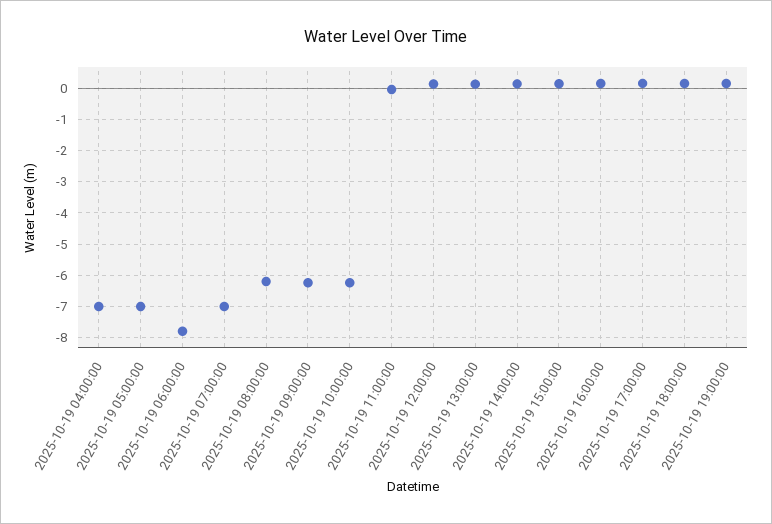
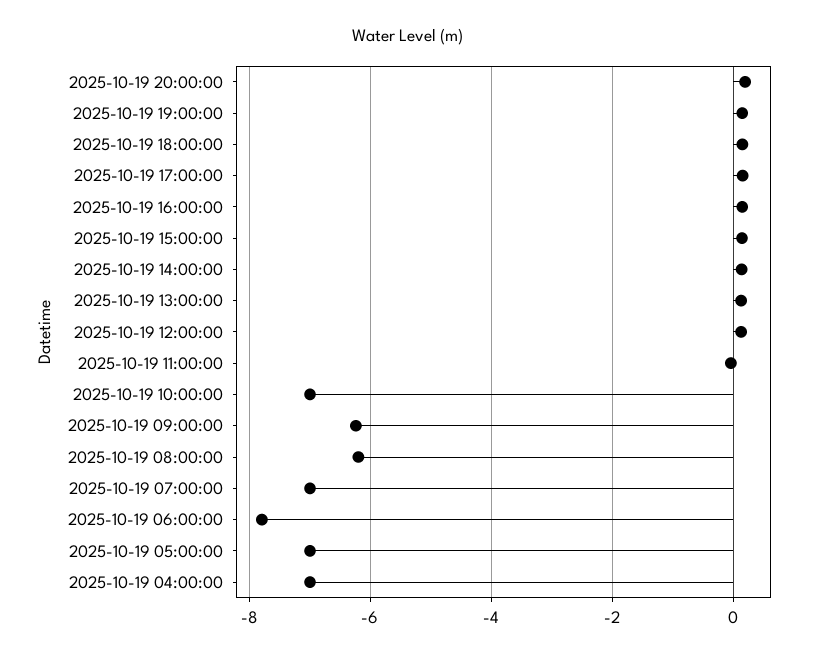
2025-10-19 10:00:00: -6.2 -> -7
2025-10-19 20:00:00: none -> 0.2

